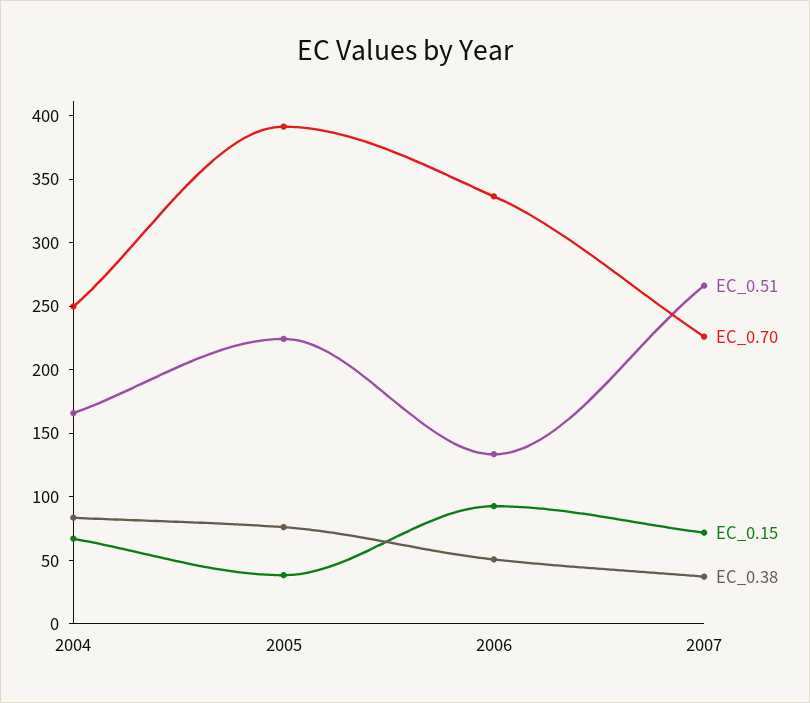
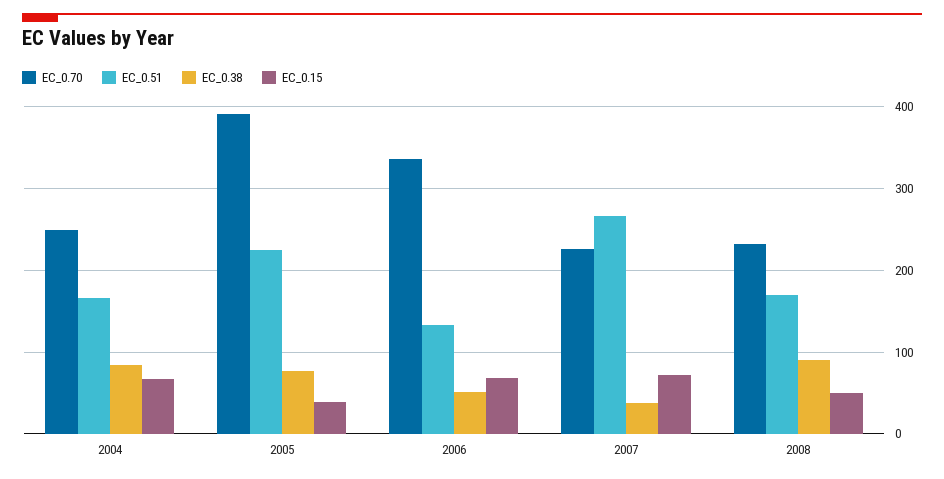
EC_0.15, 2006: 90 -> 70
EC_0.70, 2008: none -> 230
EC_0.51, 2008: none -> 170
EC_0.38, 2008: none -> 90
EC_0.15, 2008: none -> 50

